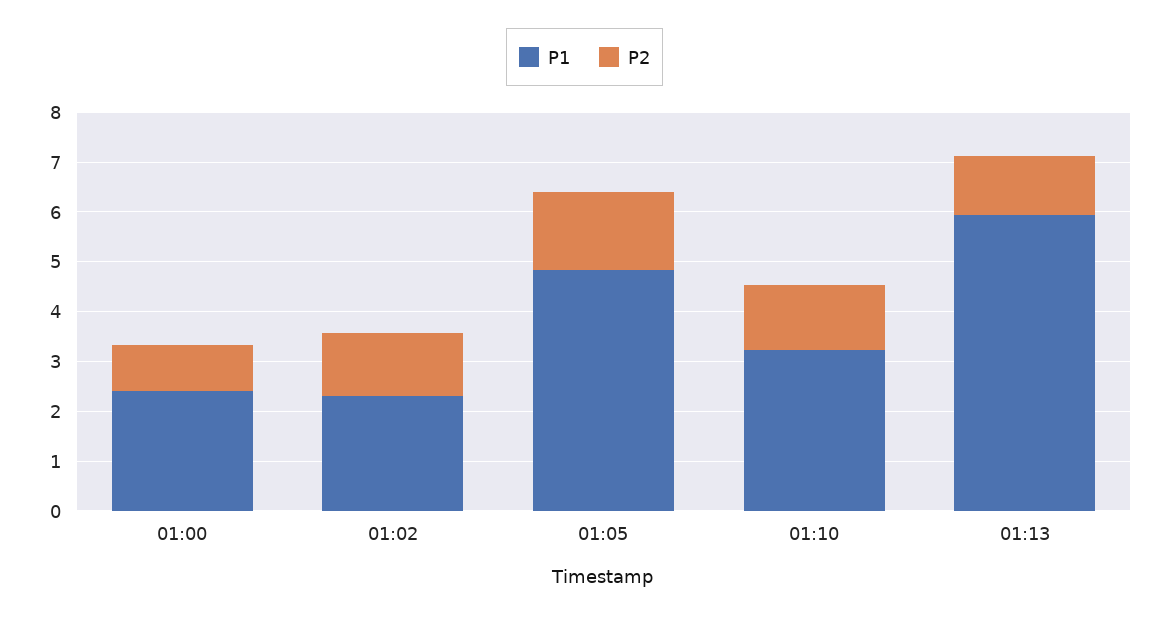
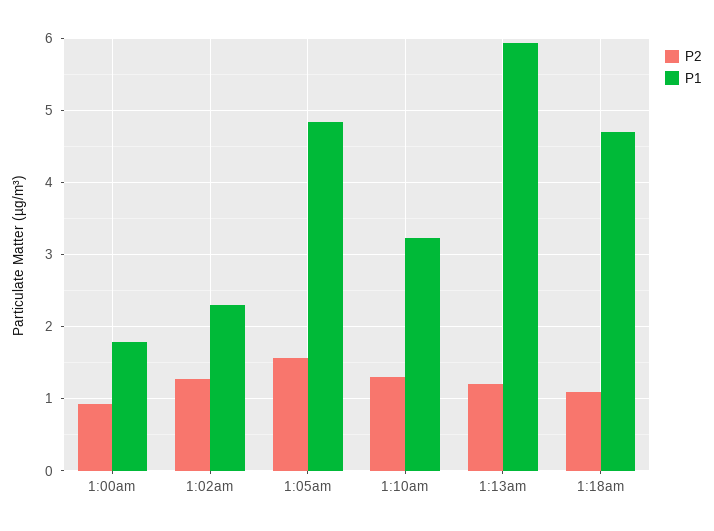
P1, 01:00: 2.4 -> 1.8
P2, 1:18am: none -> 1.1
P1, 1:18am: none -> 4.7

